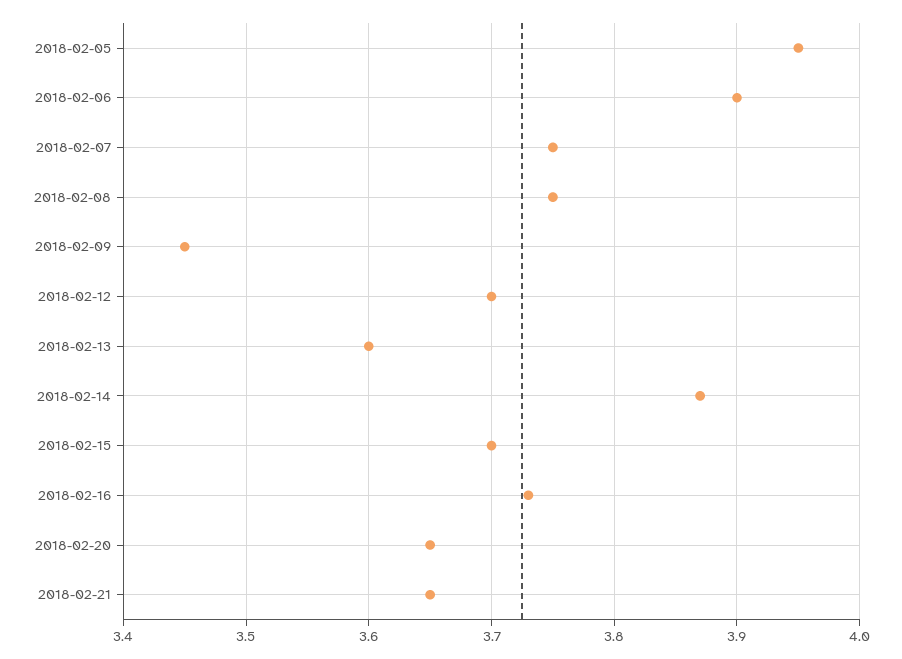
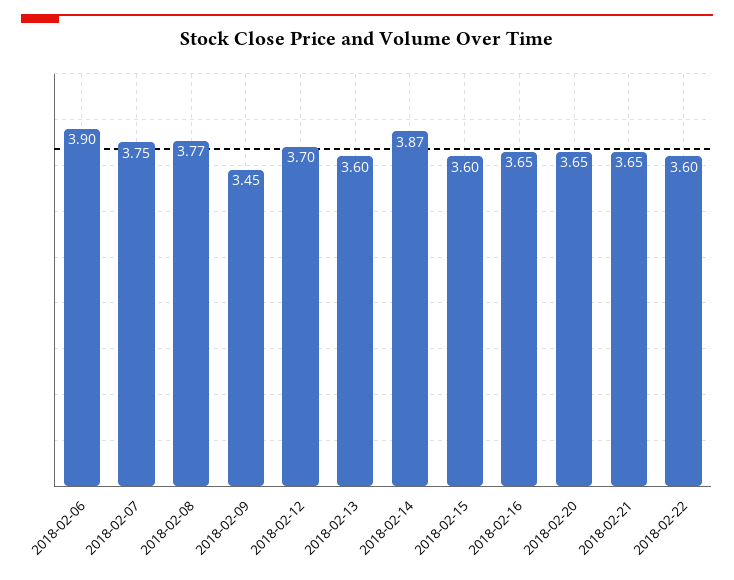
2018-02-05: 3.95 -> none
2018-02-08: 3.75 -> 3.77
2018-02-15: 3.7 -> 3.6
2018-02-16: 3.73 -> 3.65
2018-02-22: none -> 3.6

